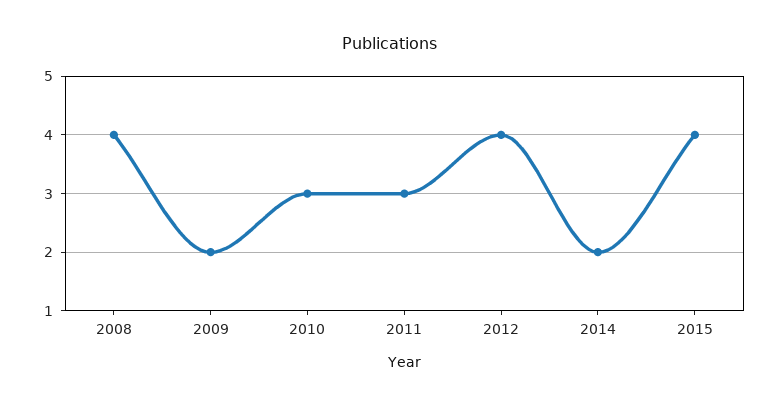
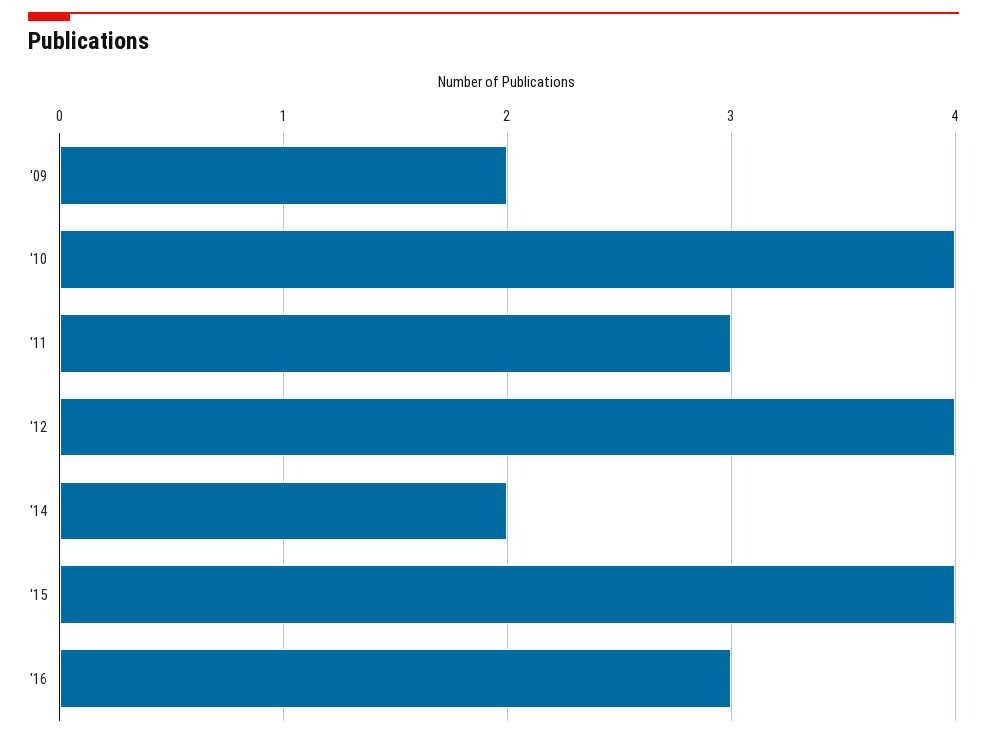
2008: 4 -> none
2010: 3 -> 4
'16: none -> 3

